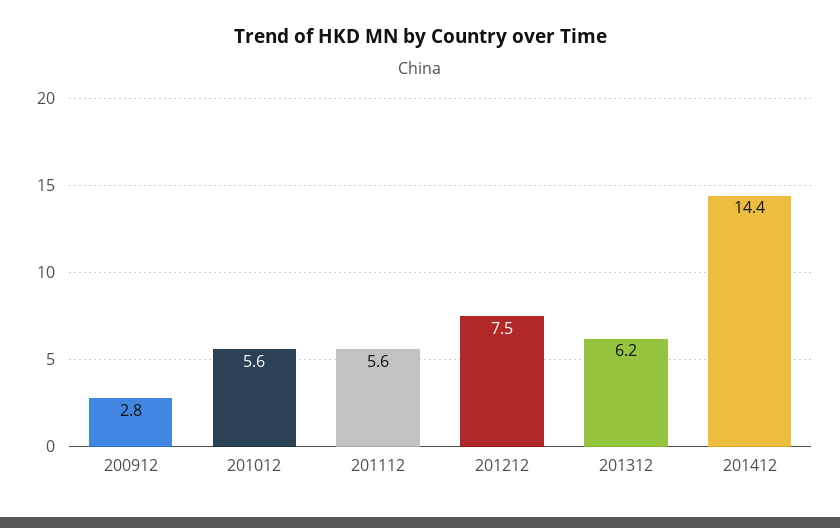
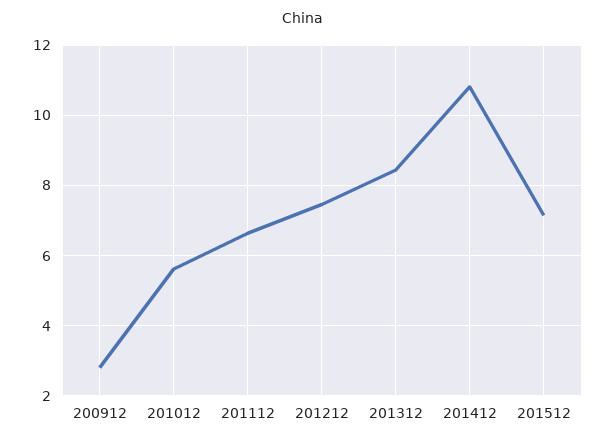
201112: 5.6 -> 6.6
201312: 6.2 -> 8.4
201412: 14.4 -> 10.8
201512: none -> 7.2

